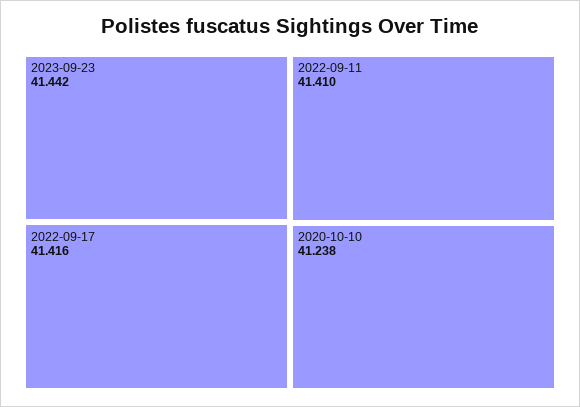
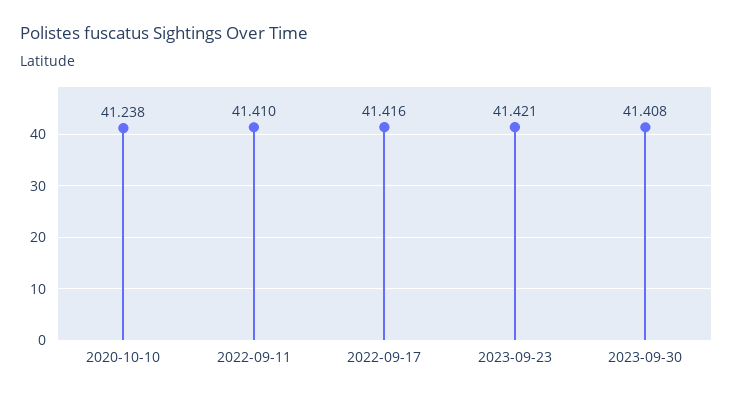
2023-09-23: 41.442 -> 41.421
2023-09-30: none -> 41.408

